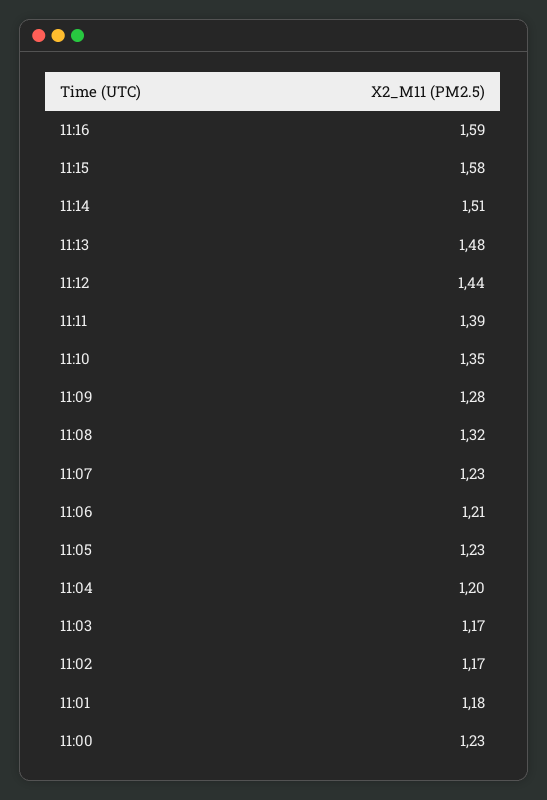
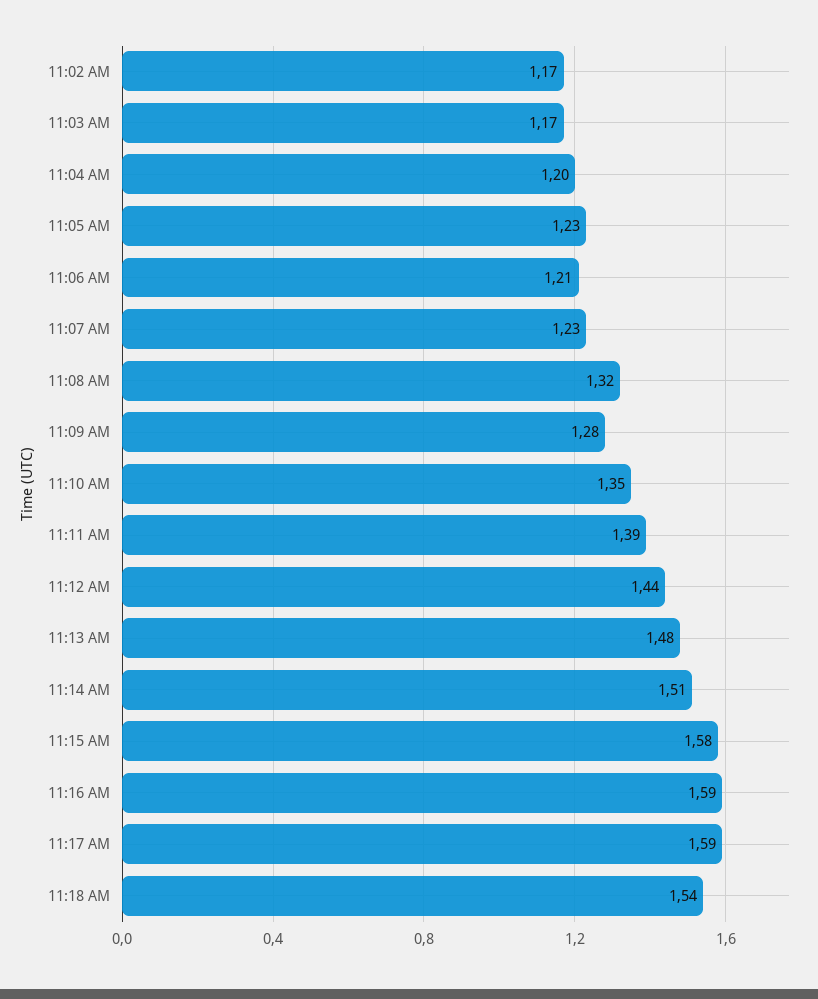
11:01: 1.18 -> none
11:00: 1.23 -> none
11:17 AM: none -> 1.59
11:18 AM: none -> 1.54

